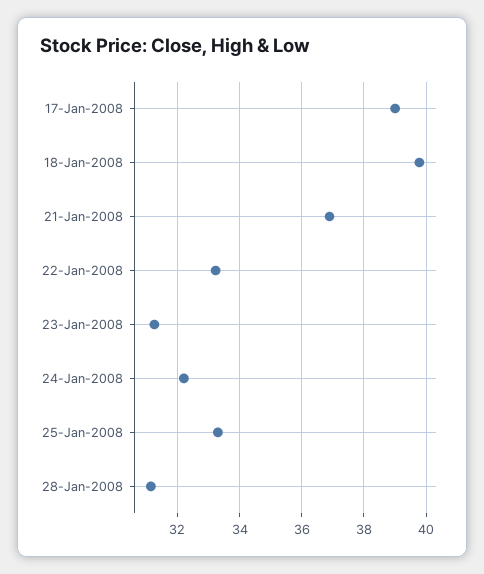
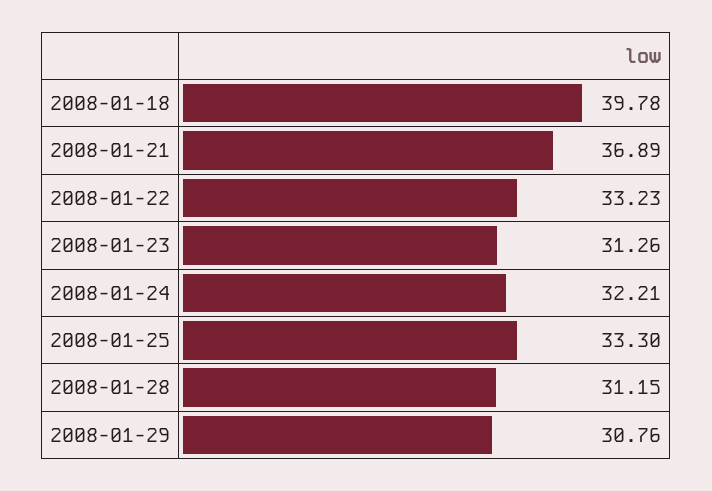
17-Jan-2008: 39 -> none
2008-01-29: none -> 30.76

